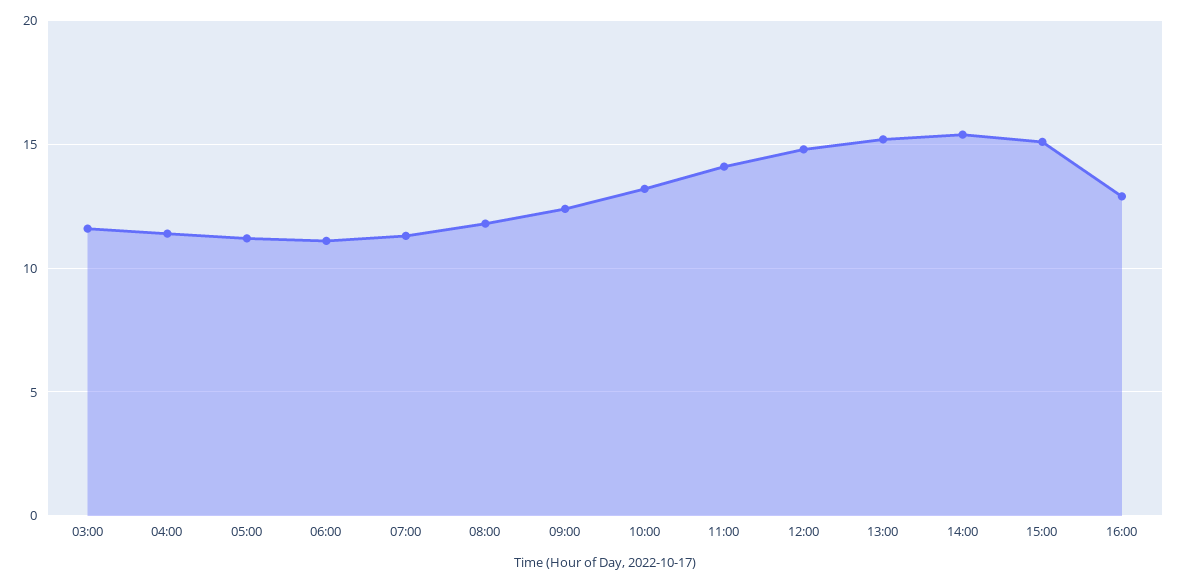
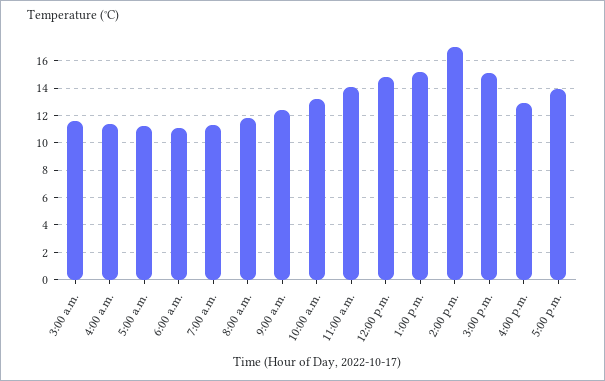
14:00: 15.5 -> 17
5:00 p.m.: none -> 14

